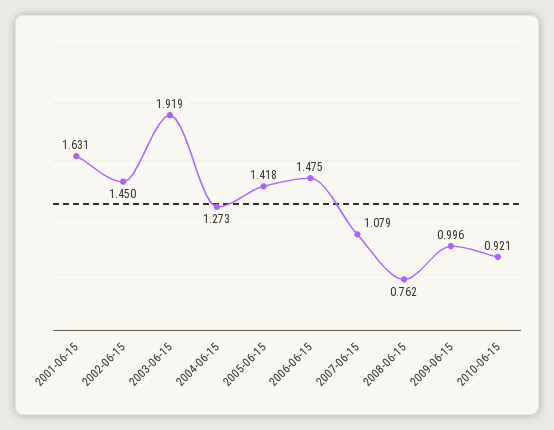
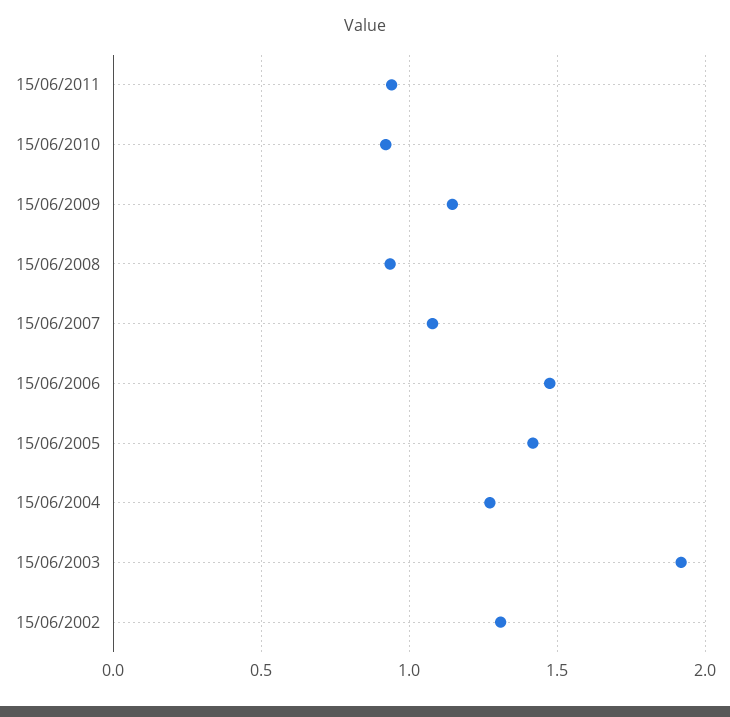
2001-06-15: 1.631 -> none
2002-06-15: 1.45 -> 1.3
2008-06-15: 0.762 -> 0.95
2009-06-15: 0.996 -> 1.15
15/06/2011: none -> 0.95

